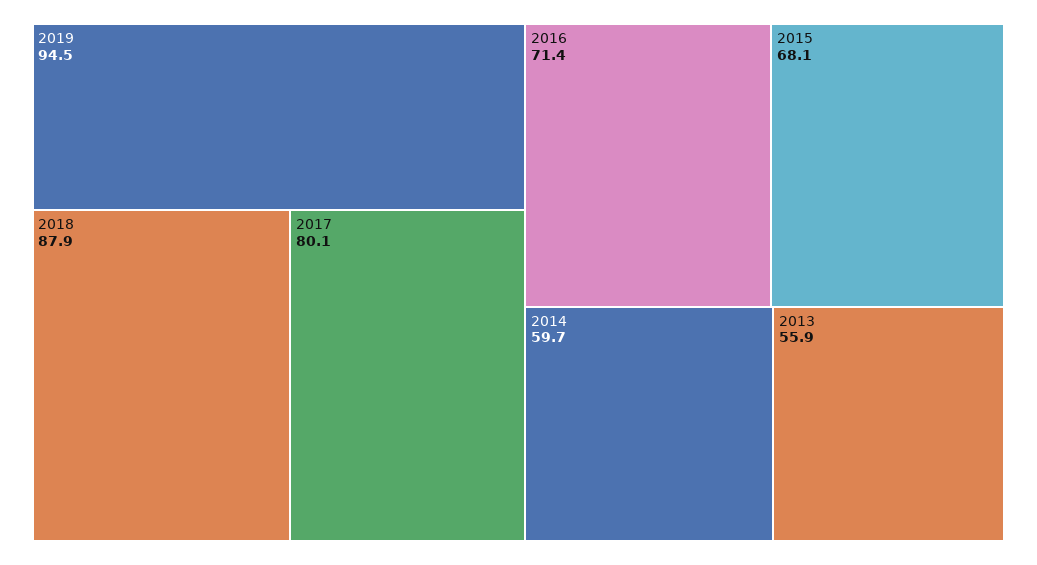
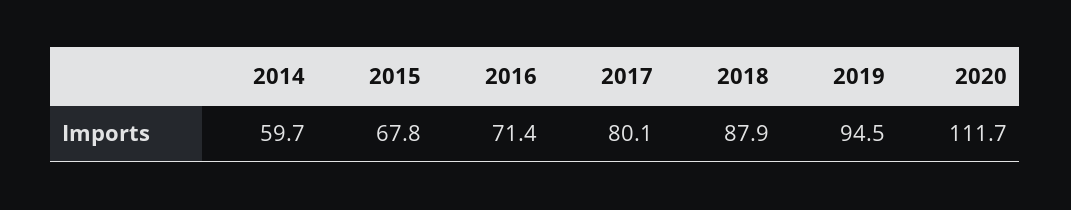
2015: 68.1 -> 67.8
2013: 55.9 -> none
2020: none -> 111.7

